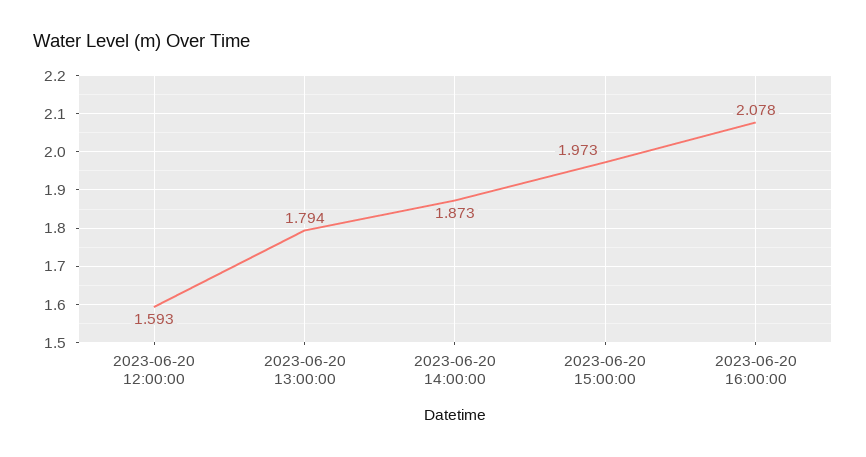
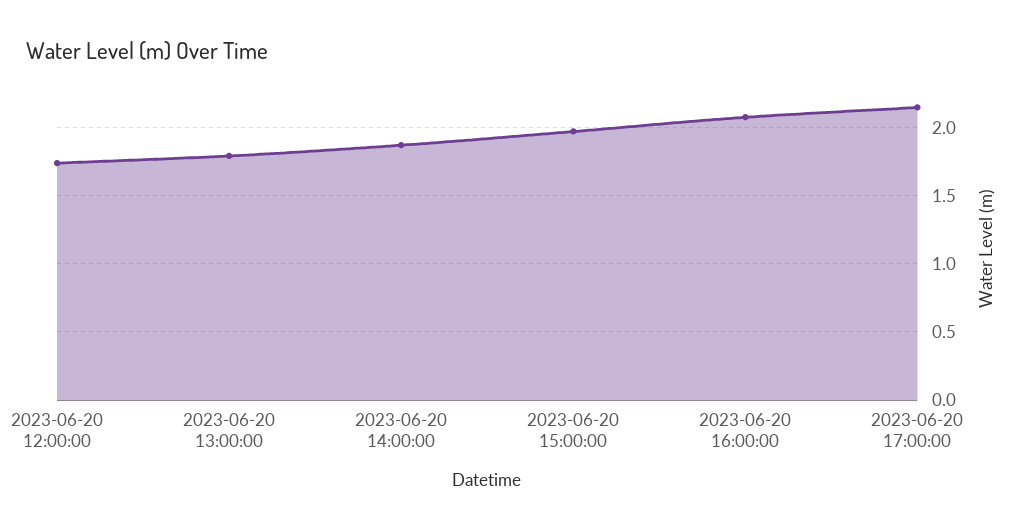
2023-06-20 12:00:00: 1.593 -> 1.75
2023-06-20 17:00:00: none -> 2.15

